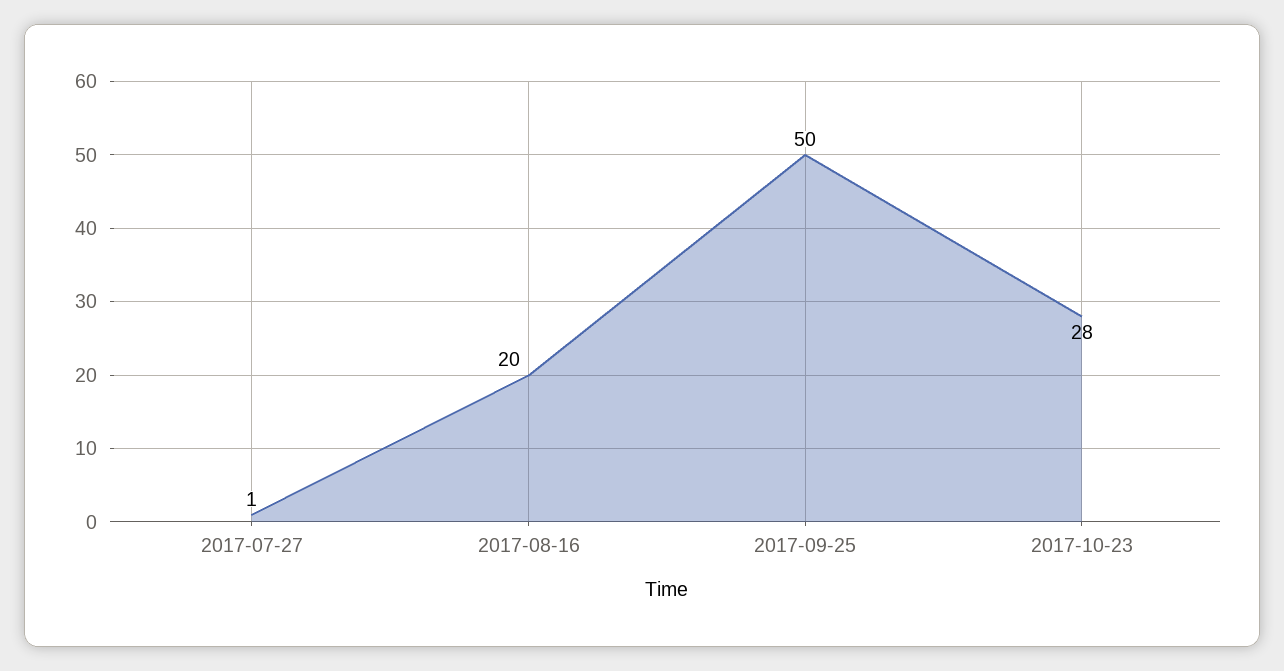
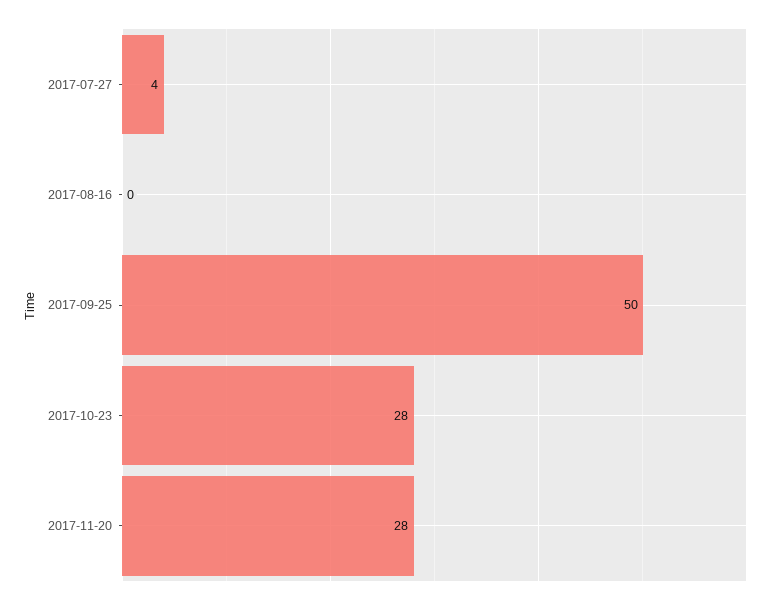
2017-07-27: 1 -> 4
2017-08-16: 20 -> 0
2017-11-20: none -> 28

